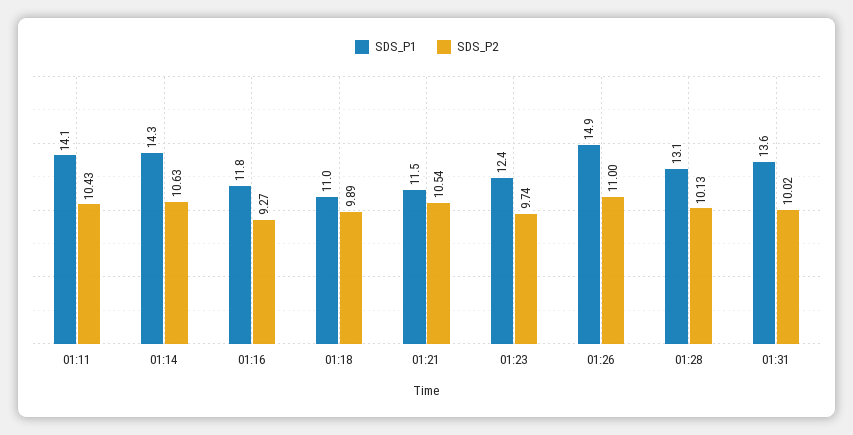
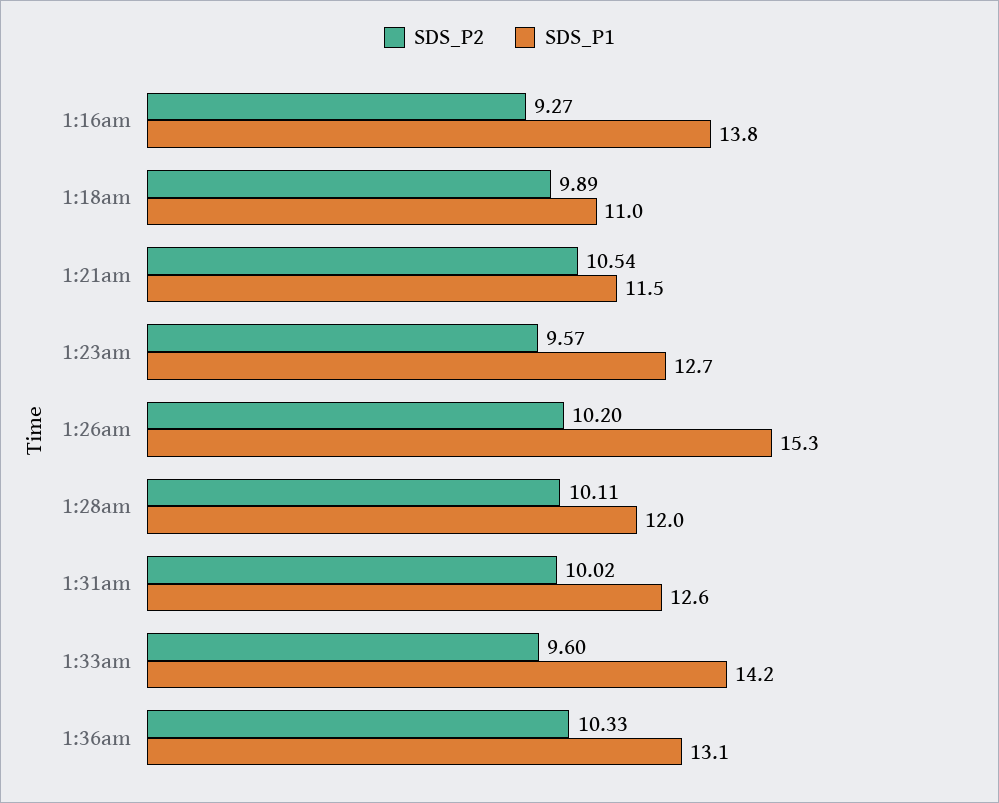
SDS_P1, 01:11: 14.1 -> none
SDS_P2, 01:11: 10.43 -> none
SDS_P1, 01:14: 14.3 -> none
SDS_P2, 01:14: 10.63 -> none
SDS_P1, 01:16: 11.8 -> 13.8
SDS_P1, 01:23: 12.4 -> 12.7
SDS_P2, 01:23: 9.74 -> 9.57
SDS_P1, 01:26: 14.9 -> 15.3
SDS_P2, 01:26: 11 -> 10.2
SDS_P1, 01:28: 13.1 -> 12
SDS_P2, 01:28: 10.13 -> 10.11
SDS_P1, 01:31: 13.6 -> 12.6
SDS_P2, 1:33am: none -> 9.6
SDS_P1, 1:33am: none -> 14.2
SDS_P2, 1:36am: none -> 10.33
SDS_P1, 1:36am: none -> 13.1

